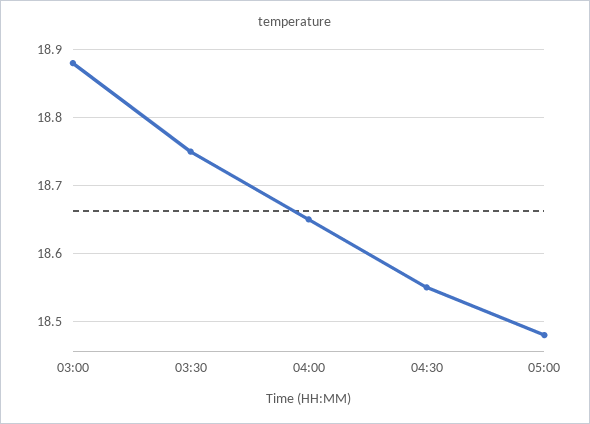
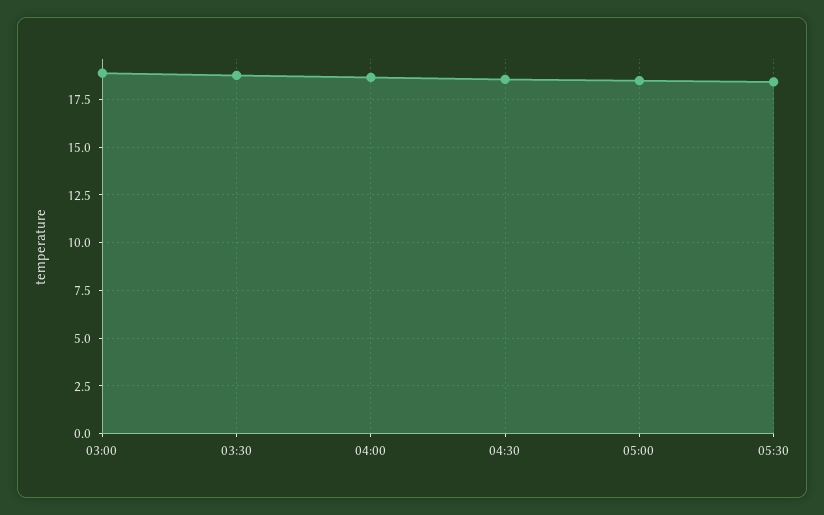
05:30: none -> 18.5

